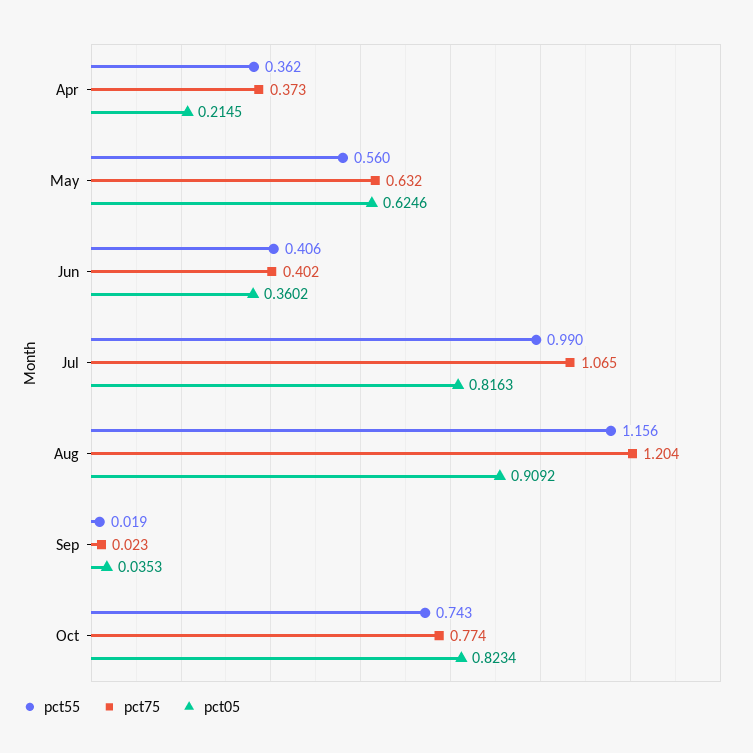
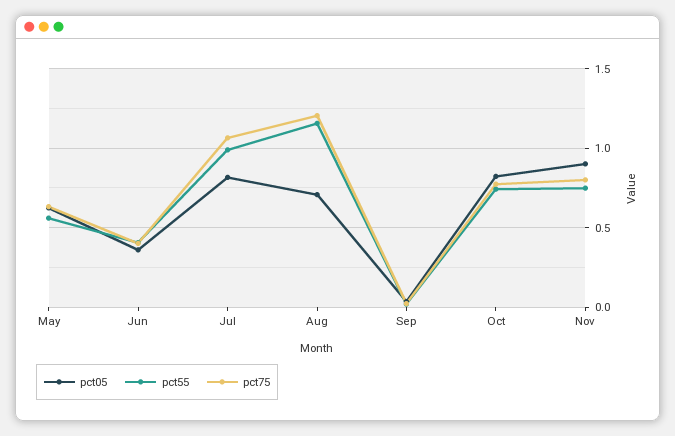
pct55, Apr: 0.362 -> none
pct75, Apr: 0.373 -> none
pct05, Apr: 0.2145 -> none
pct05, Aug: 0.9092 -> 0.7
pct05, Nov: none -> 0.9
pct55, Nov: none -> 0.75
pct75, Nov: none -> 0.8

